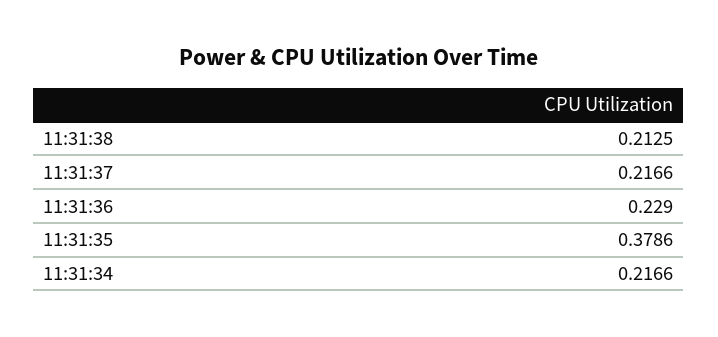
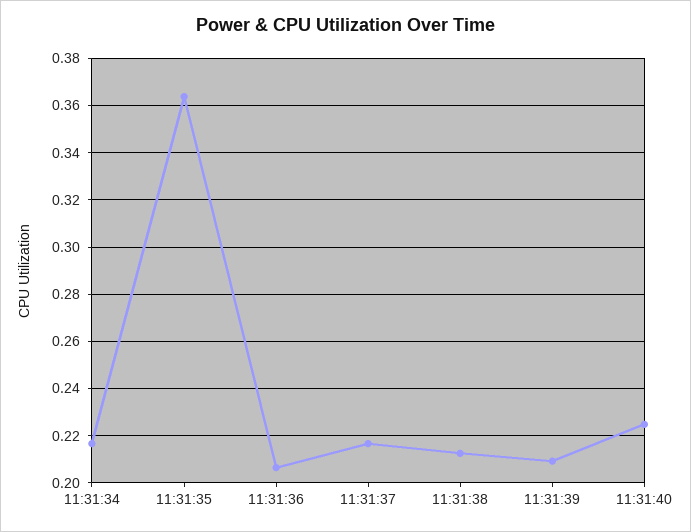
11:31:36: 0.229 -> 0.205
11:31:35: 0.3786 -> 0.365
11:31:39: none -> 0.21
11:31:40: none -> 0.225

